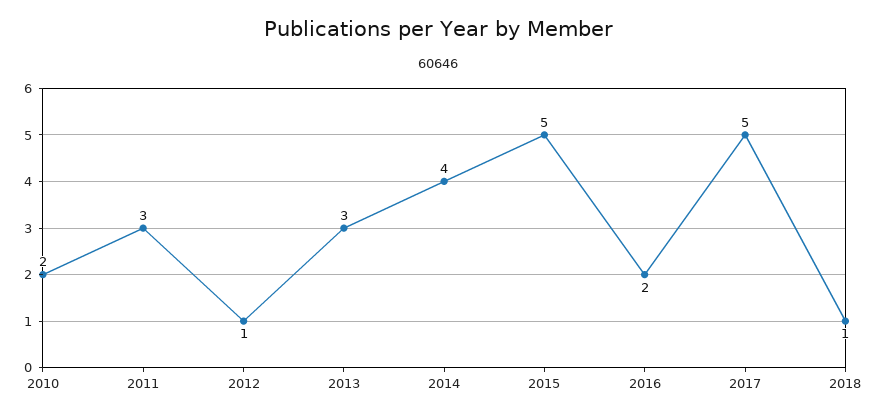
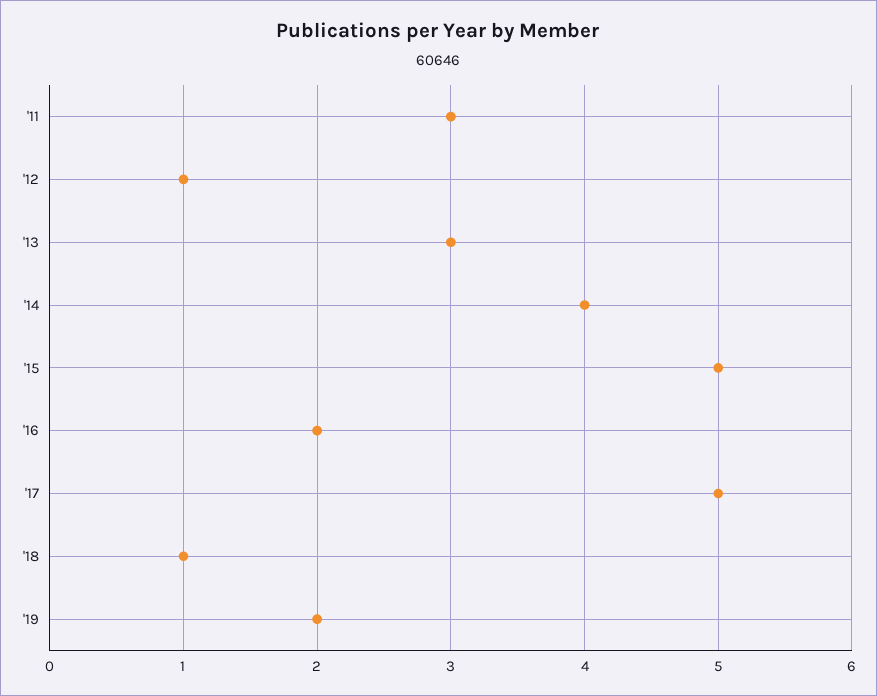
2010: 2 -> none
'19: none -> 2

